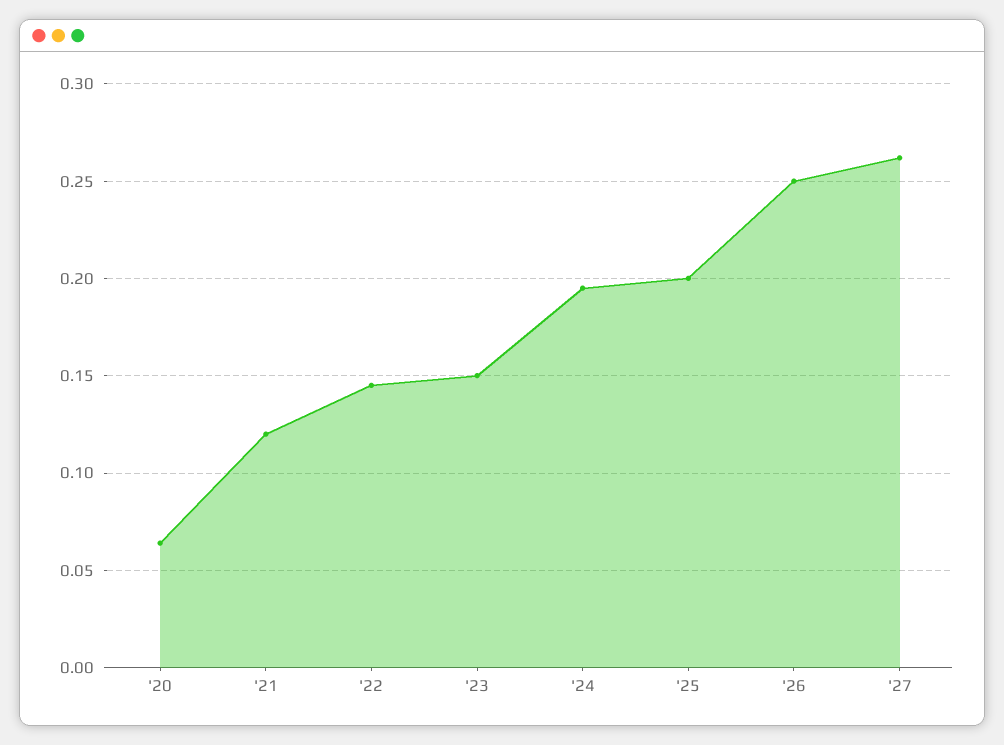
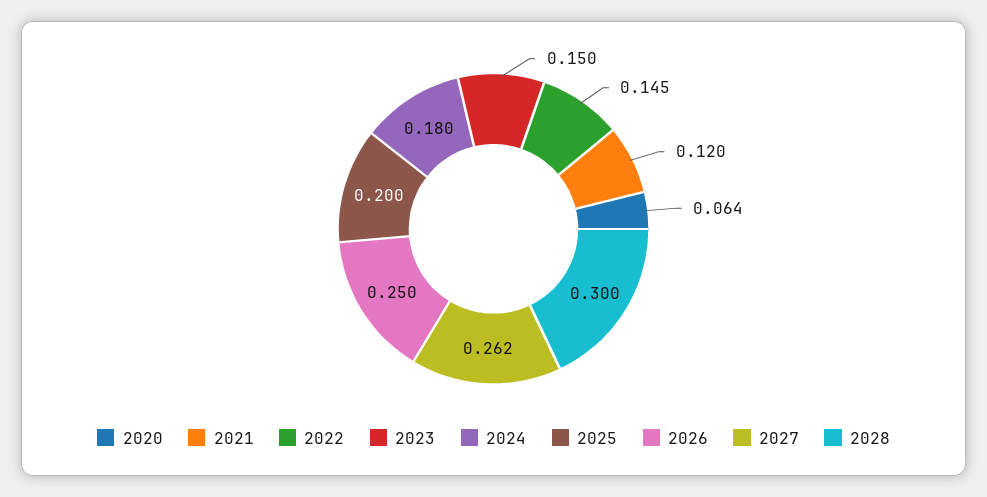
'24: 0.195 -> 0.18
2028: none -> 0.3

